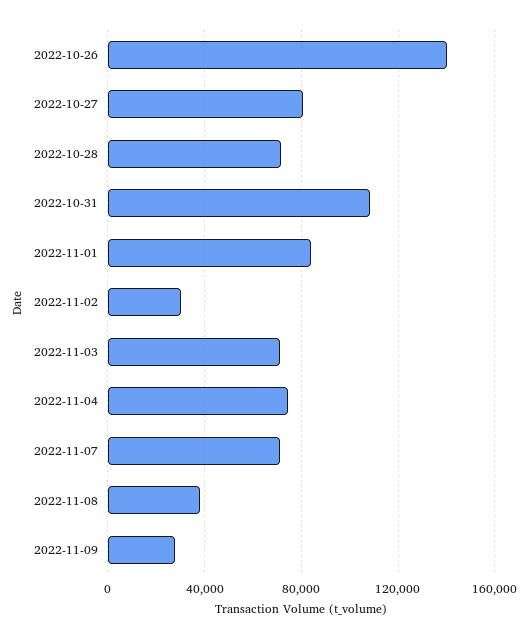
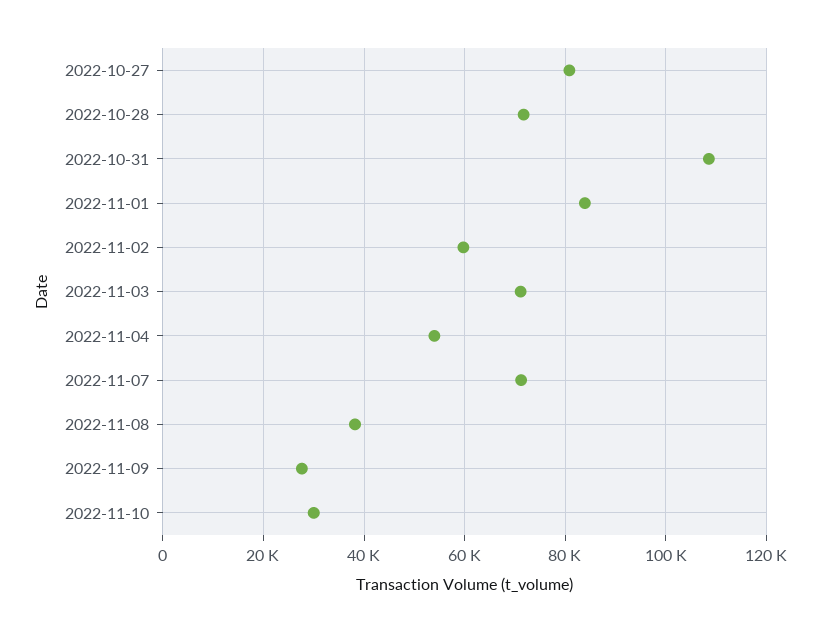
2022-10-26: 140000 -> none
2022-11-02: 30000 -> 60000
2022-11-04: 75000 -> 54000
2022-11-10: none -> 30000

